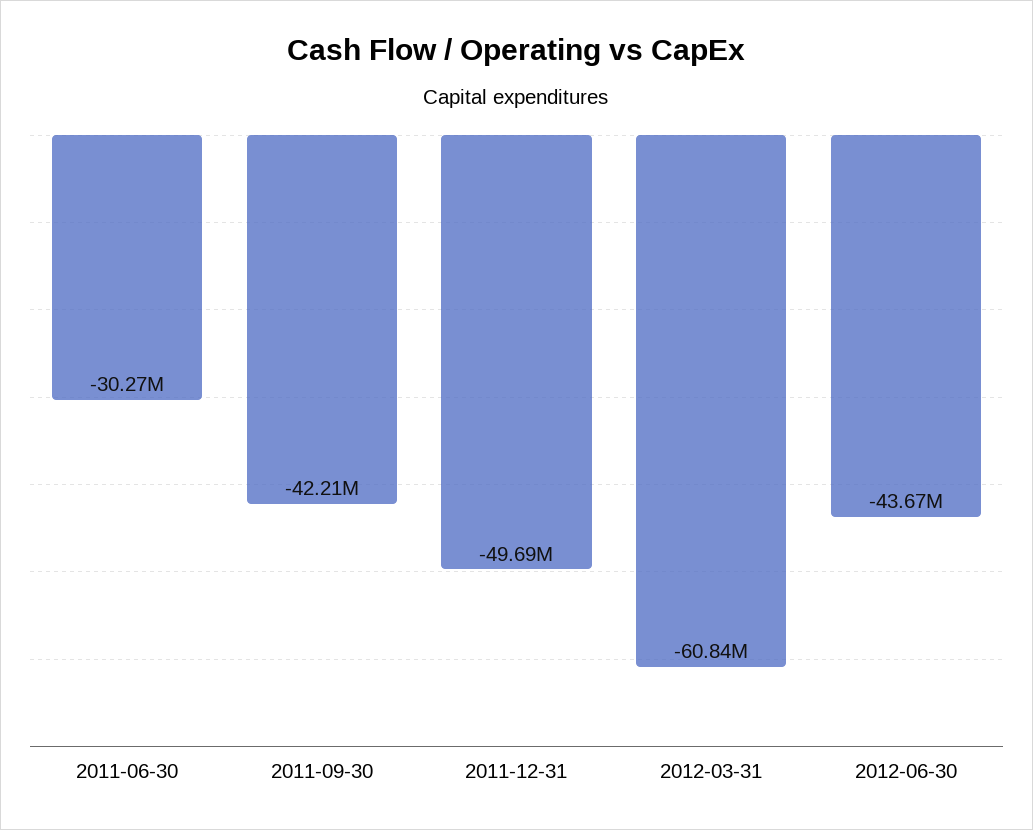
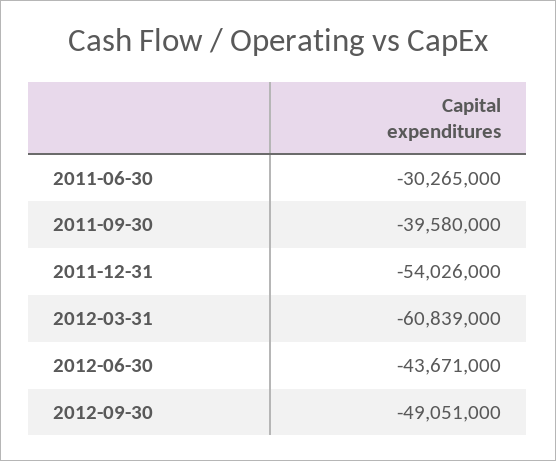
2011-09-30: -42210000 -> -39580000
2011-12-31: -49690000 -> -54026000
2012-09-30: none -> -49051000

